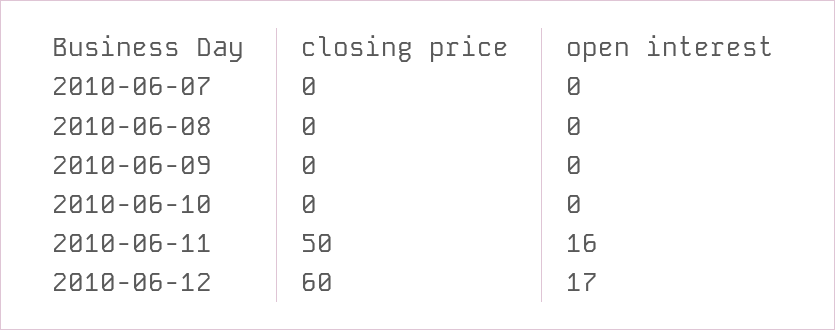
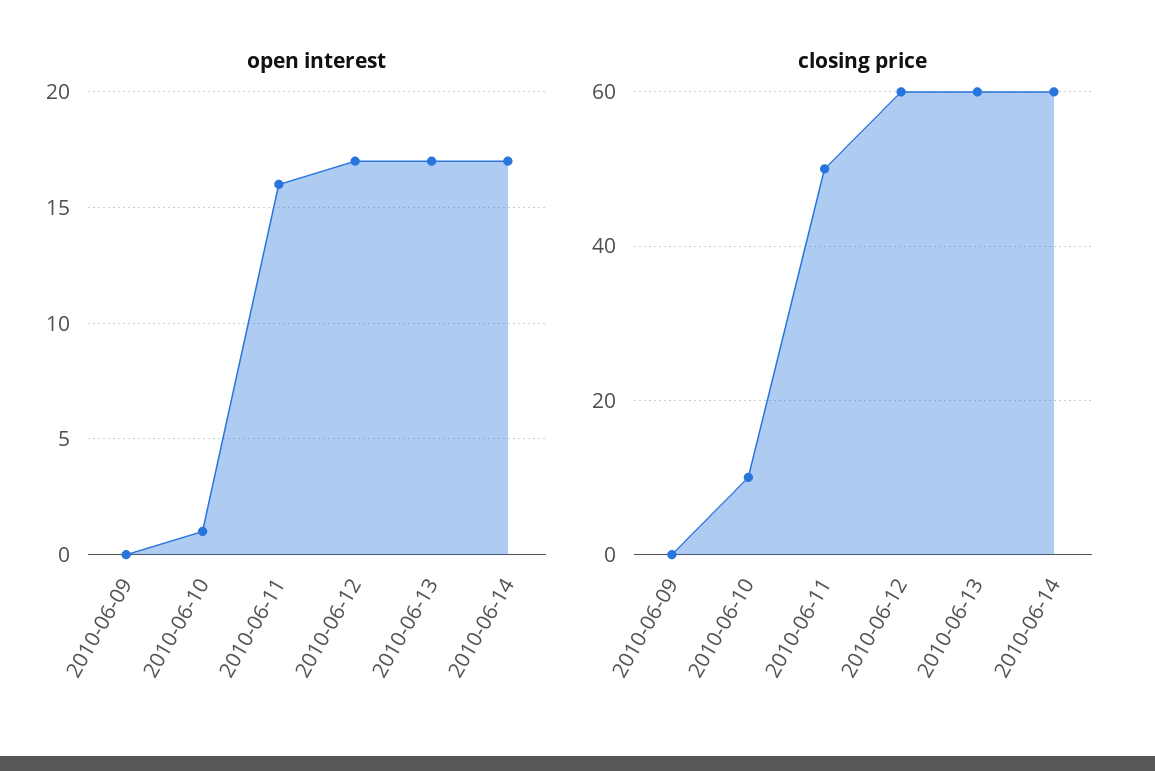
closing price, 2010-06-07: 0 -> none
open interest, 2010-06-07: 0 -> none
closing price, 2010-06-08: 0 -> none
open interest, 2010-06-08: 0 -> none
closing price, 2010-06-10: 0 -> 10
open interest, 2010-06-10: 0 -> 1
open interest, 2010-06-13: none -> 17
open interest, 2010-06-14: none -> 17
closing price, 2010-06-13: none -> 60
closing price, 2010-06-14: none -> 60

